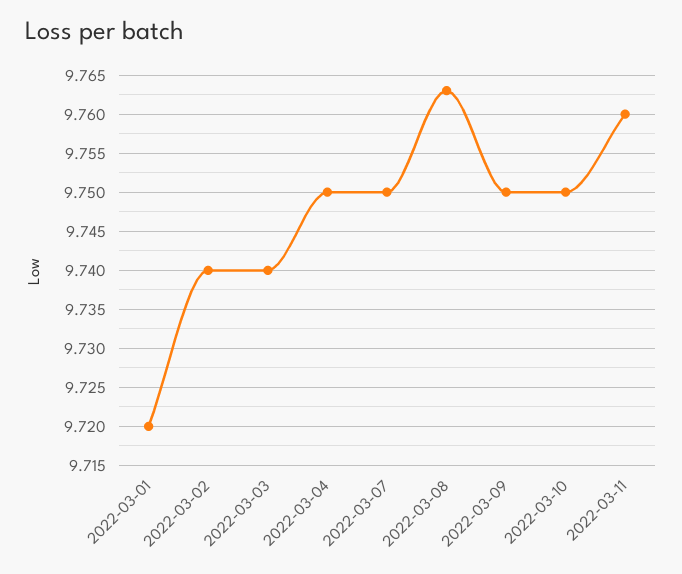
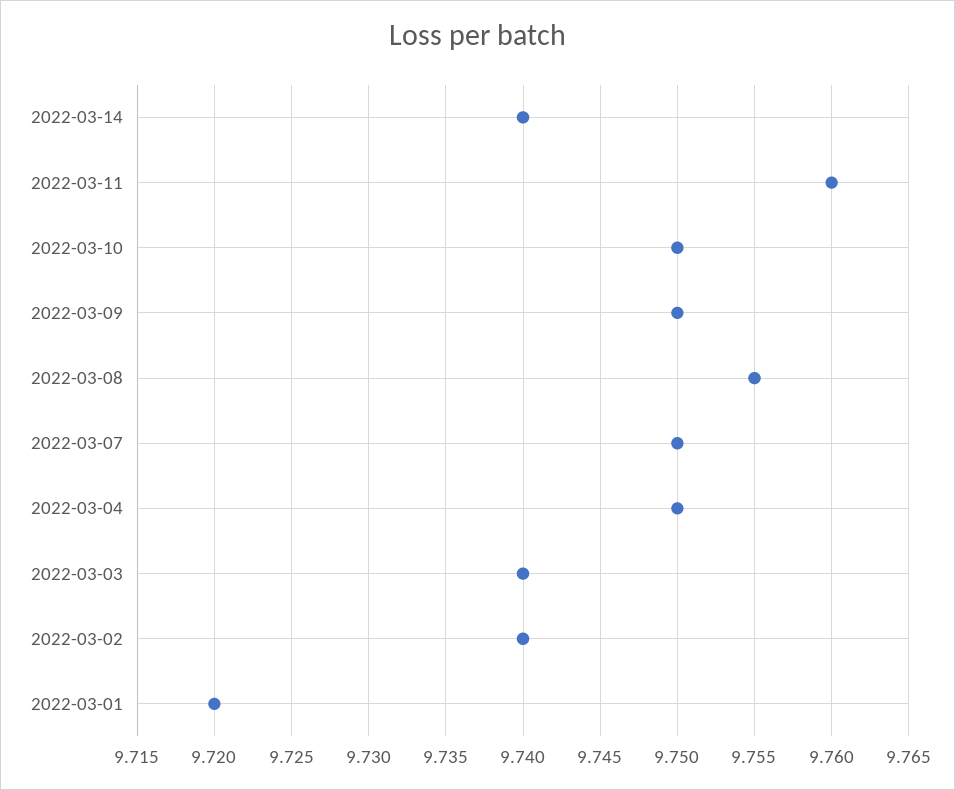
2022-03-08: 9.763 -> 9.755
2022-03-14: none -> 9.74

